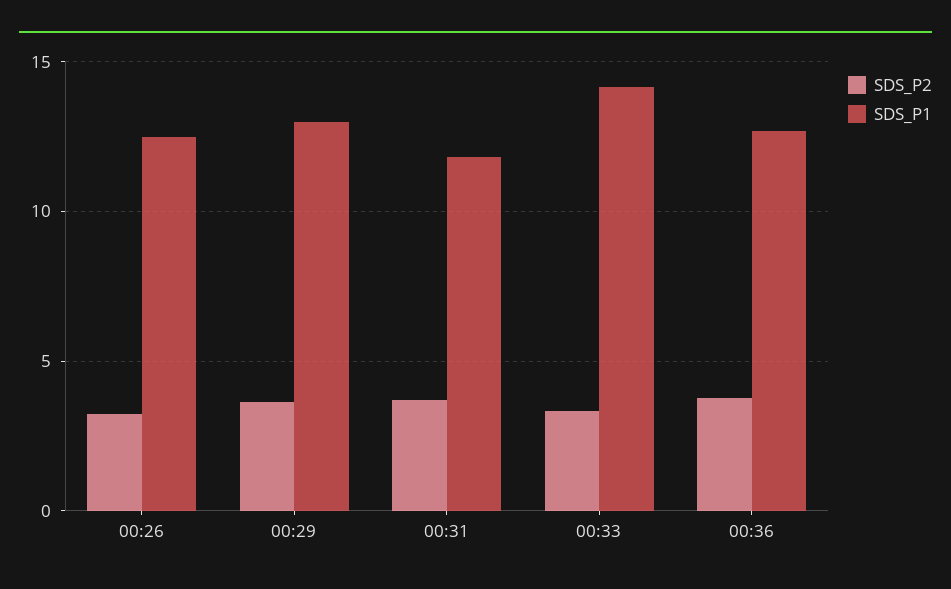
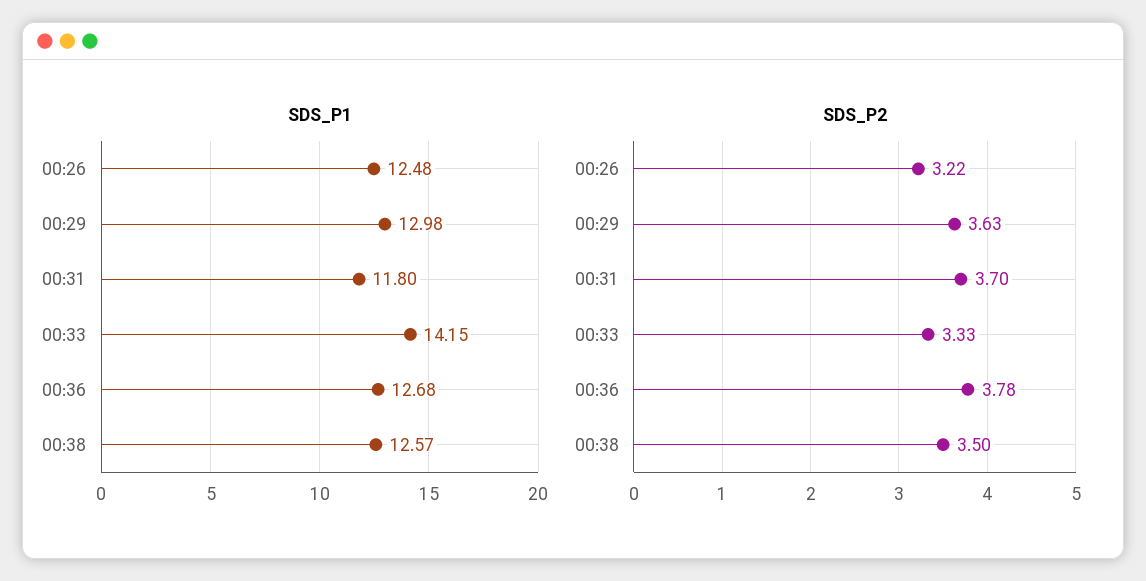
SDS_P1, 00:38: none -> 12.57
SDS_P2, 00:38: none -> 3.5

